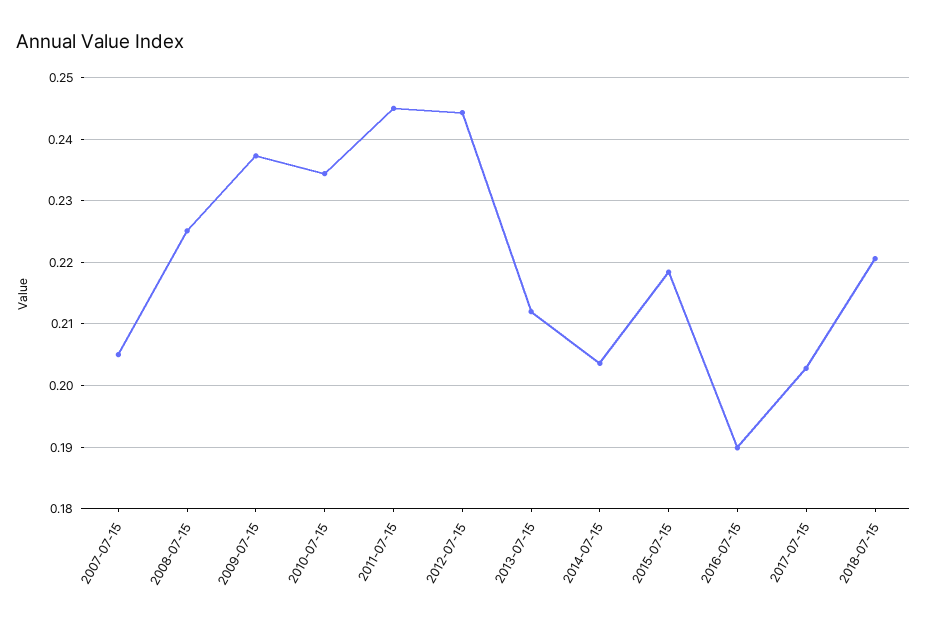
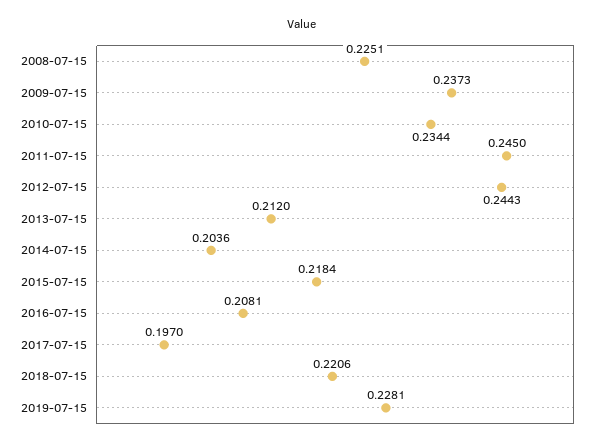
2007-07-15: 0.205 -> none
2016-07-15: 0.19 -> 0.2081
2017-07-15: 0.203 -> 0.197
2019-07-15: none -> 0.2281

